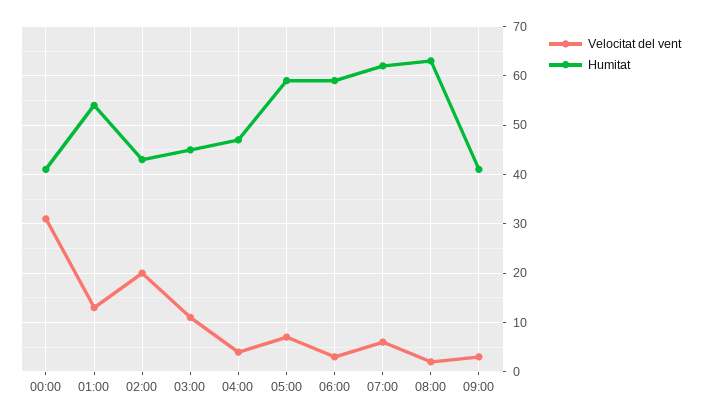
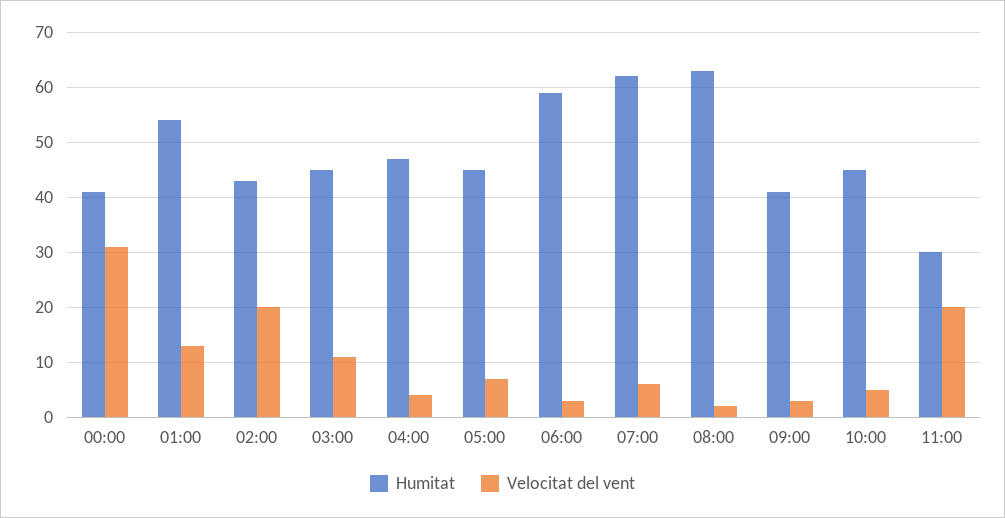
Humitat, 05:00: 60 -> 45
Humitat, 10:00: none -> 45
Velocitat del vent, 10:00: none -> 5
Humitat, 11:00: none -> 30
Velocitat del vent, 11:00: none -> 20

